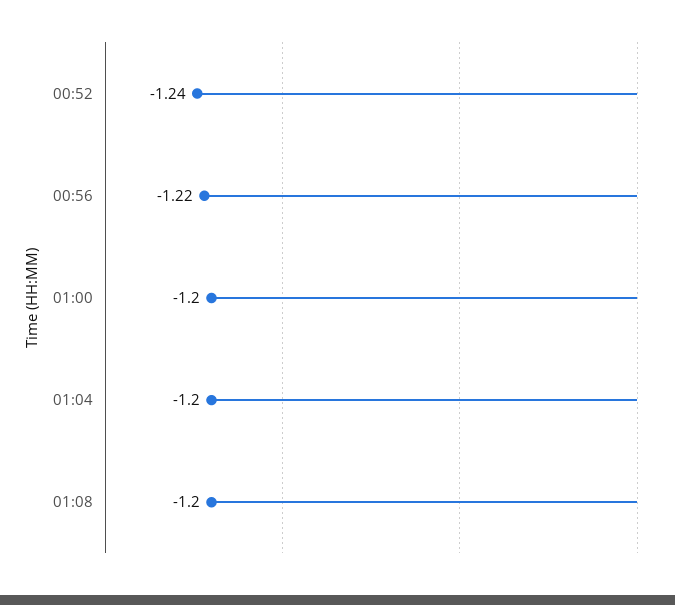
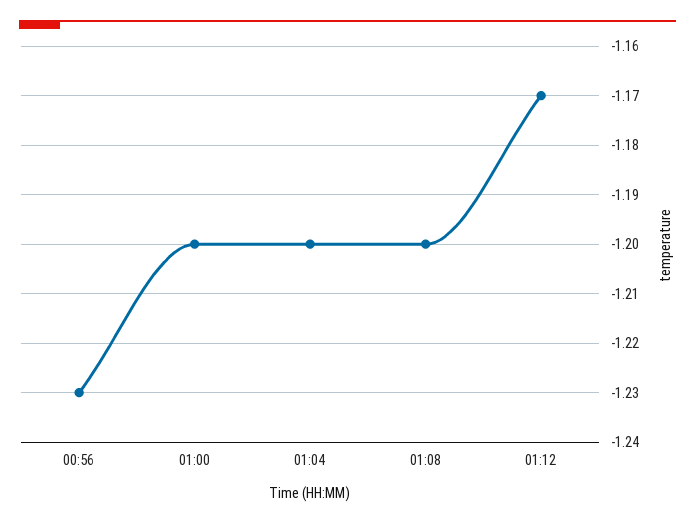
00:52: -1.24 -> none
00:56: -1.22 -> -1.23
01:12: none -> -1.17

